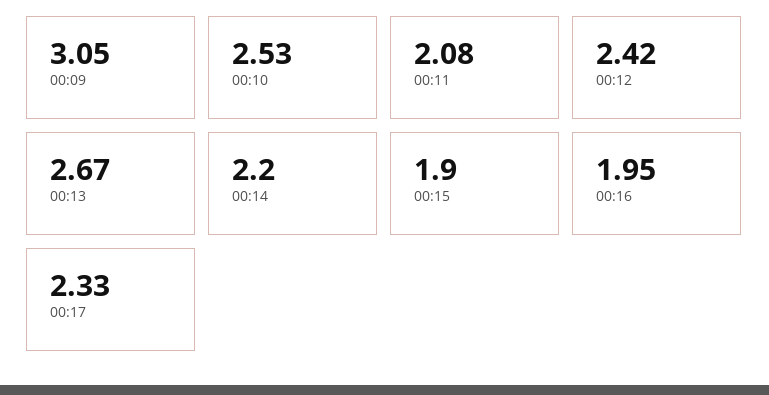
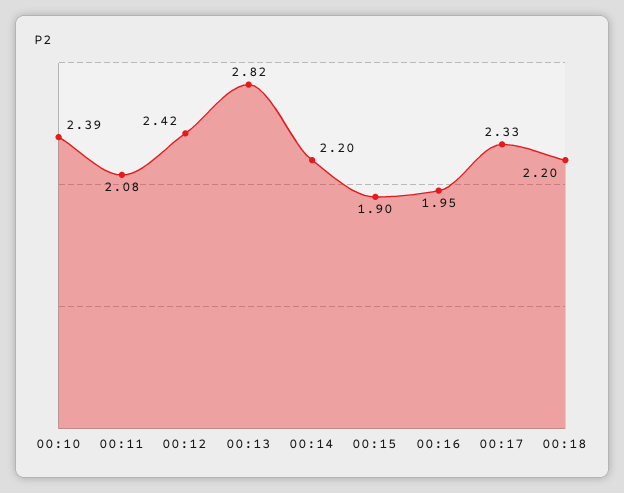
00:09: 3.05 -> none
00:10: 2.53 -> 2.39
00:13: 2.67 -> 2.82
00:18: none -> 2.2

